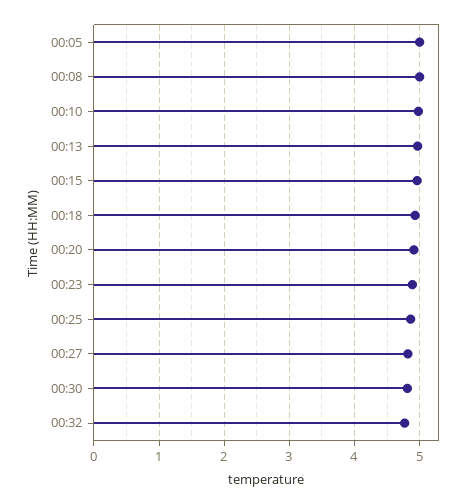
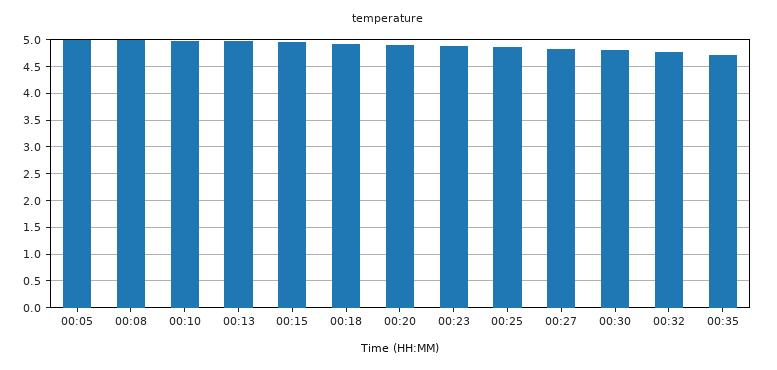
00:35: none -> 4.75

